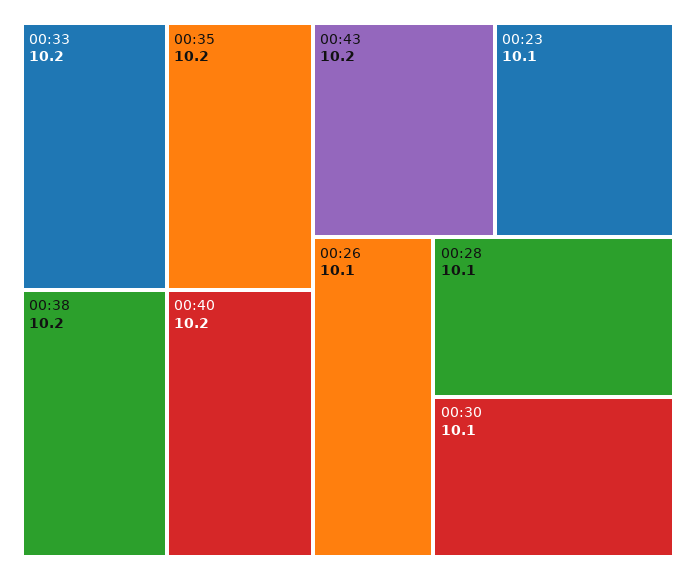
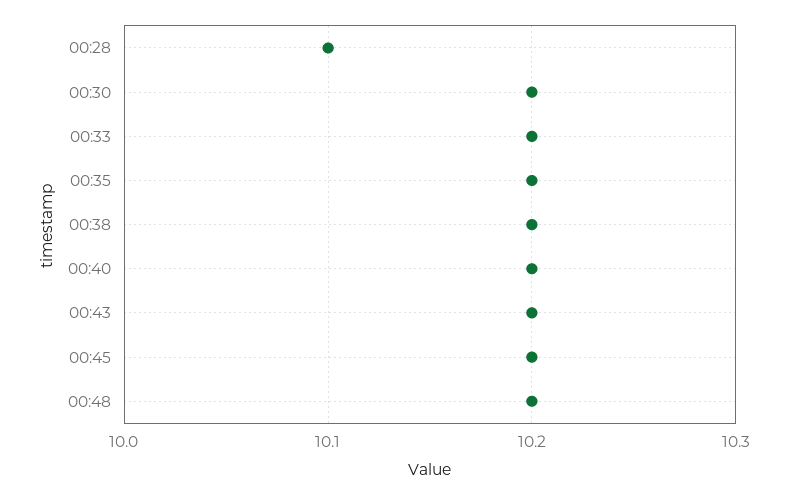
00:23: 10.1 -> none
00:26: 10.1 -> none
00:30: 10.1 -> 10.2
00:45: none -> 10.2
00:48: none -> 10.2

